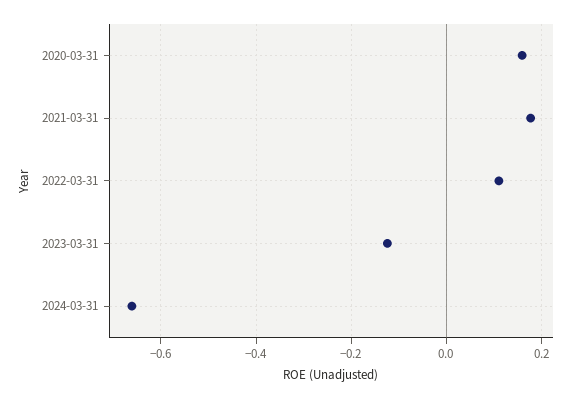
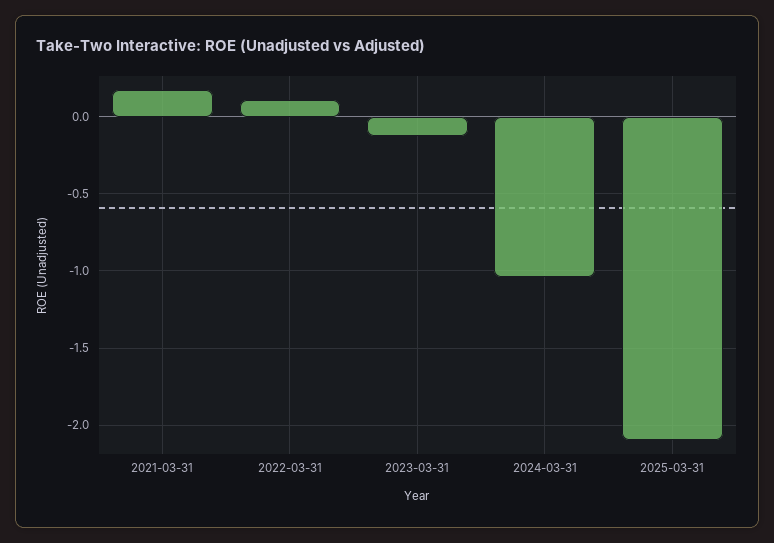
2020-03-31: 0.16 -> none
2024-03-31: -0.66 -> -1.05
2025-03-31: none -> -2.1

